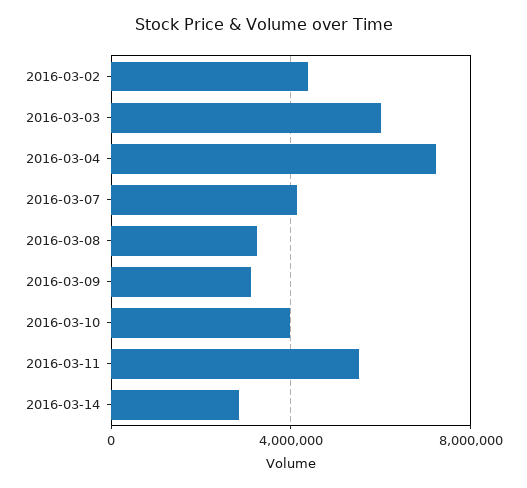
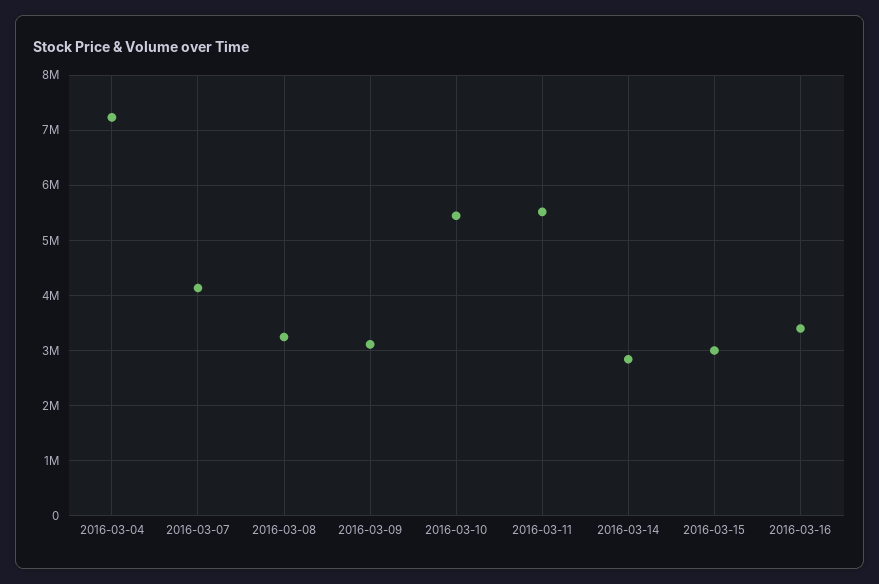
2016-03-02: 4500000 -> none
2016-03-03: 6000000 -> none
2016-03-10: 4000000 -> 5400000
2016-03-15: none -> 3000000
2016-03-16: none -> 3400000

